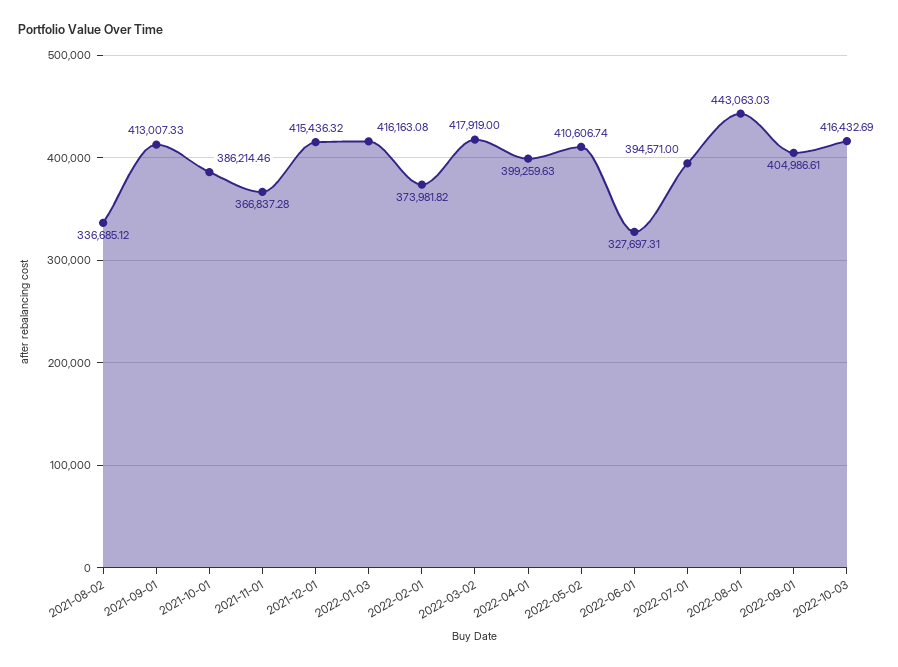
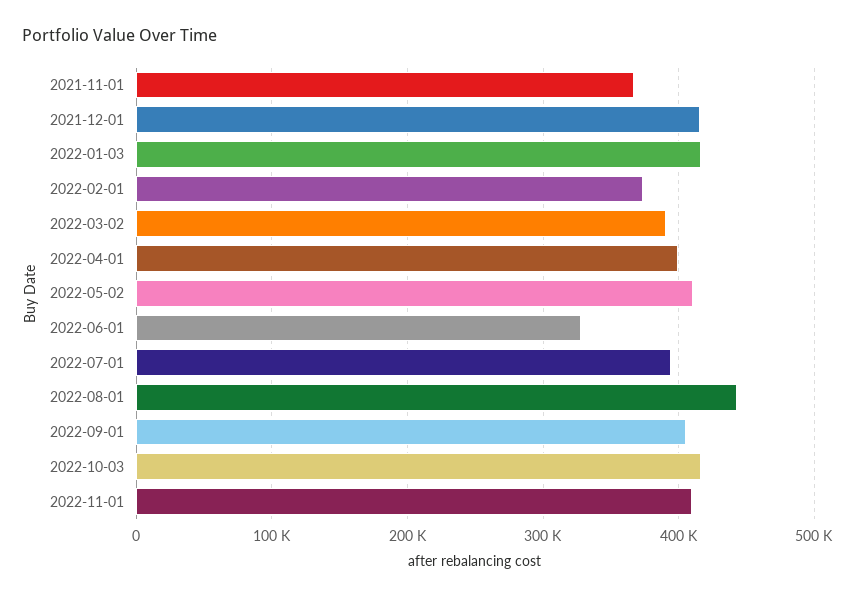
2021-08-02: 336685.12 -> none
2021-09-01: 413007.33 -> none
2021-10-01: 386214.46 -> none
2022-03-02: 417919 -> 390000
2022-11-01: none -> 410000

